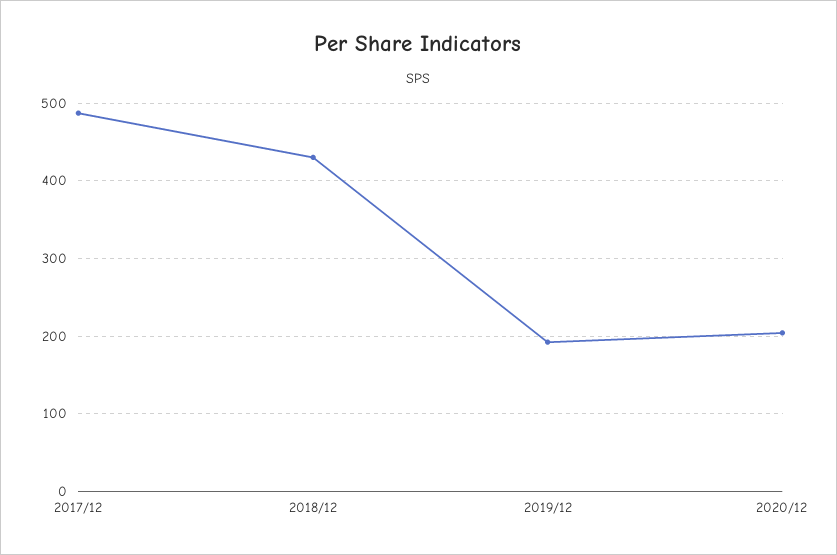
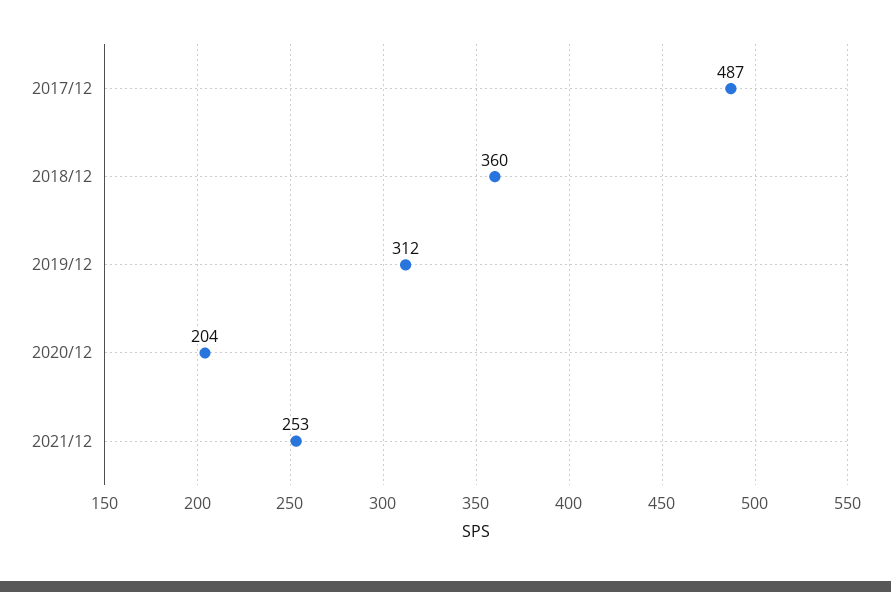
2018/12: 430 -> 360
2019/12: 190 -> 312
2021/12: none -> 253

